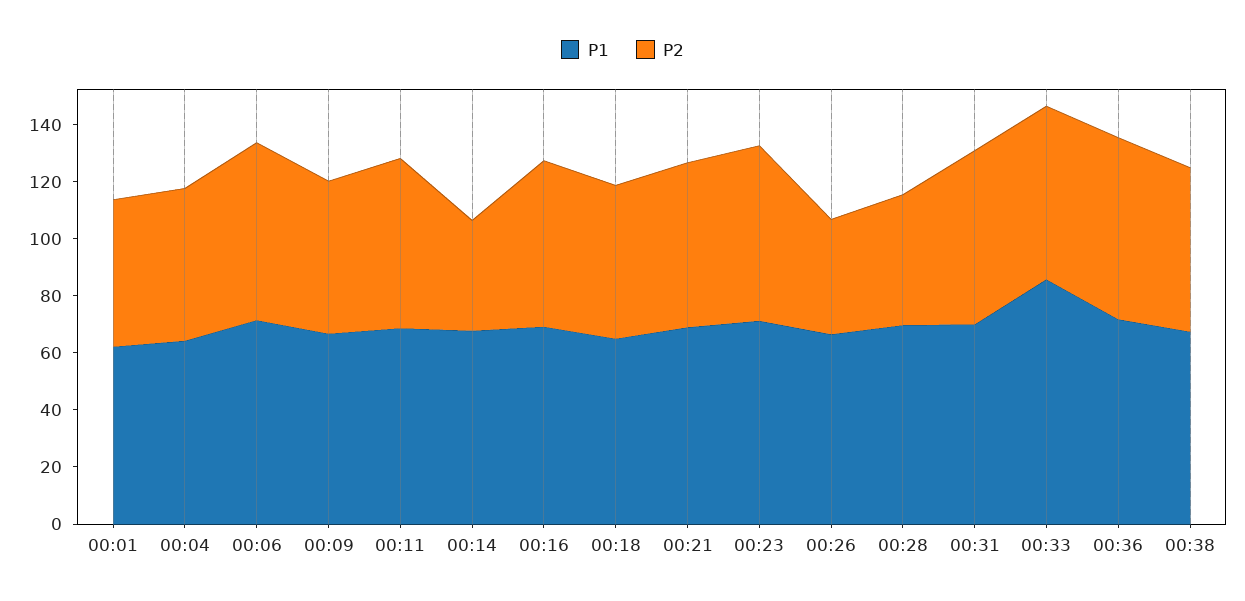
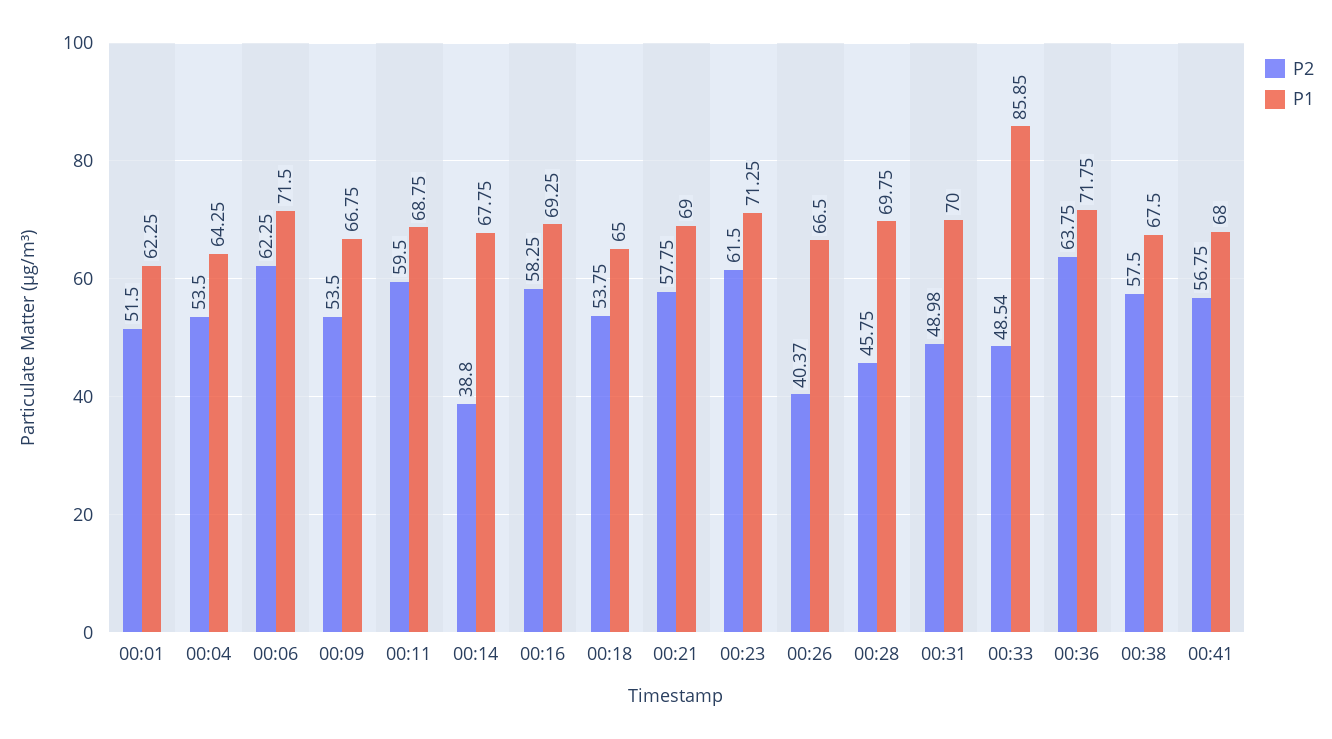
P2, 00:31: 60 -> 48.98
P2, 00:33: 60 -> 48.54
P2, 00:41: none -> 56.75
P1, 00:41: none -> 68

